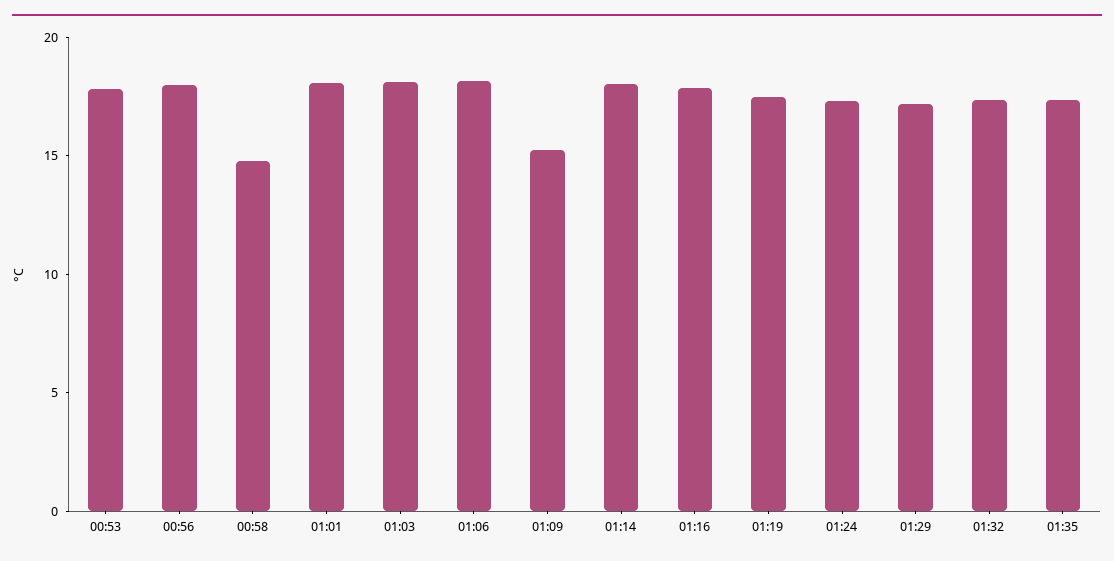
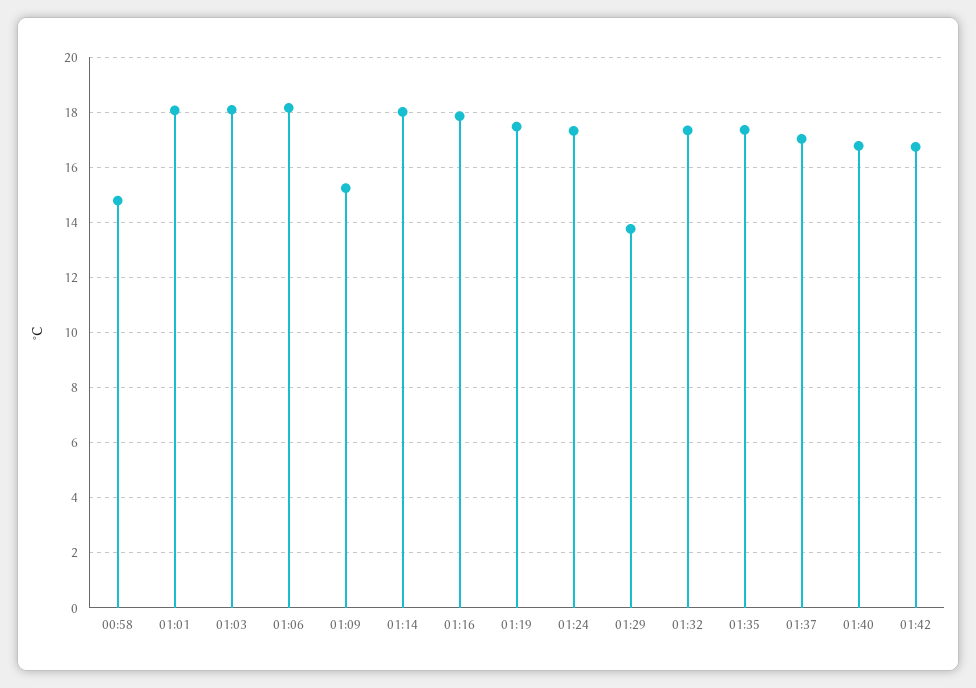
00:53: 18 -> none
00:56: 18 -> none
01:29: 17 -> 13.75
01:37: none -> 17
01:40: none -> 16.75
01:42: none -> 16.75

